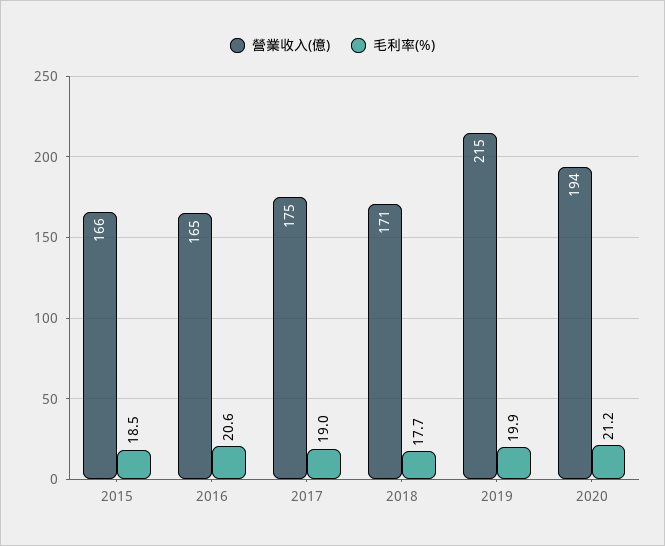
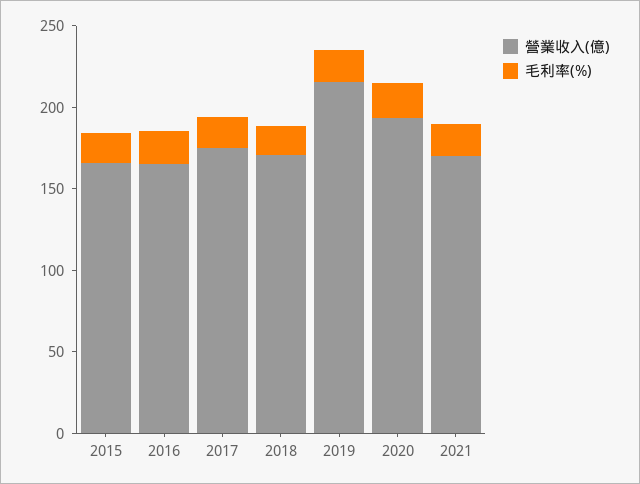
營業收入(億), 2021: none -> 170
毛利率(%), 2021: none -> 20

